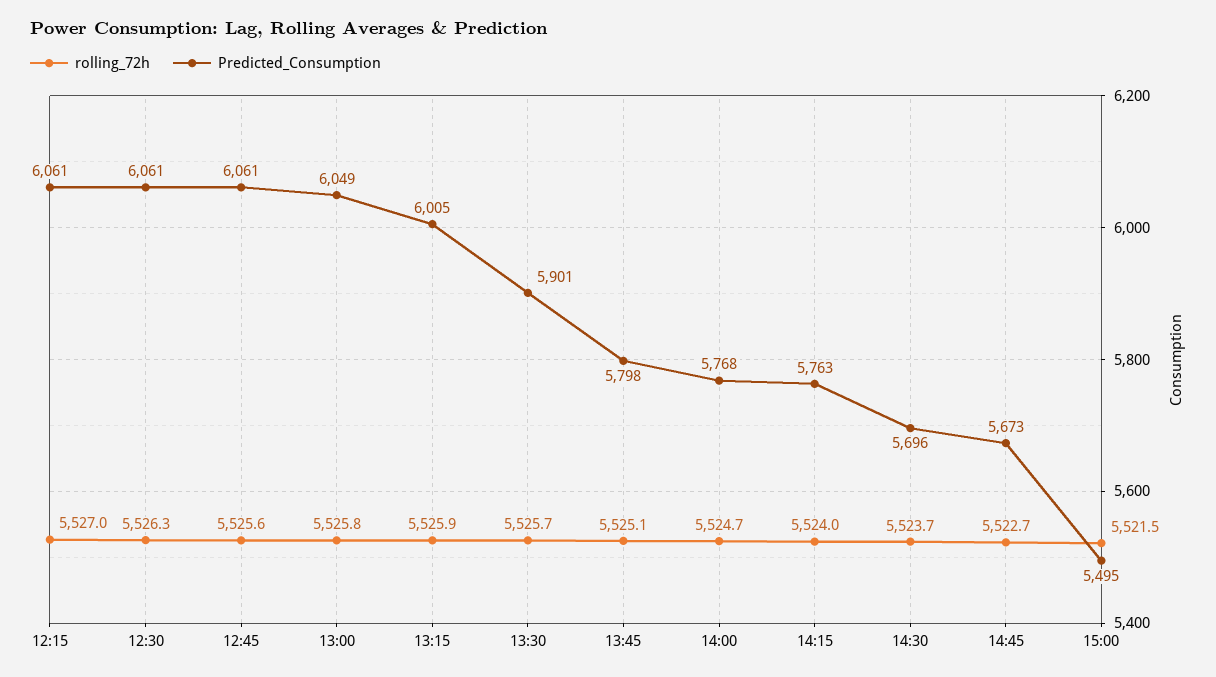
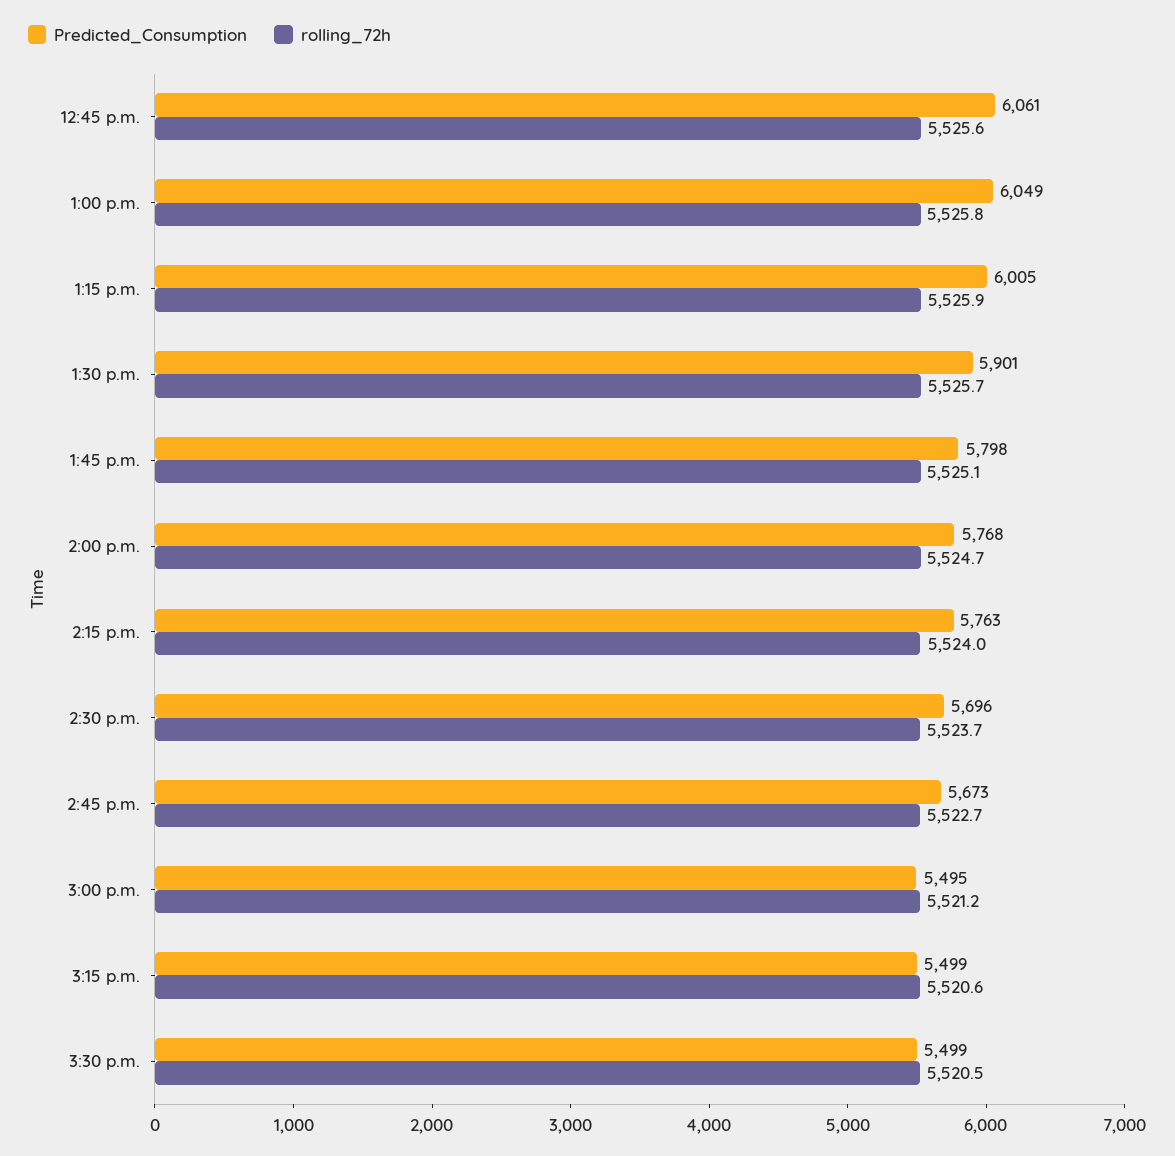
rolling_72h, 12:15: 5527 -> none
Predicted_Consumption, 12:15: 6061 -> none
rolling_72h, 12:30: 5526.3 -> none
Predicted_Consumption, 12:30: 6061 -> none
rolling_72h, 15:00: 5521.5 -> 5521.2
Predicted_Consumption, 3:15 p.m.: none -> 5499
rolling_72h, 3:15 p.m.: none -> 5520.6
Predicted_Consumption, 3:30 p.m.: none -> 5499
rolling_72h, 3:30 p.m.: none -> 5520.5

